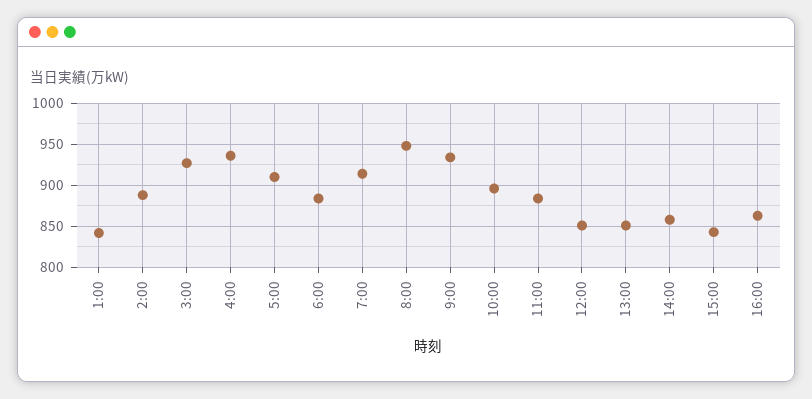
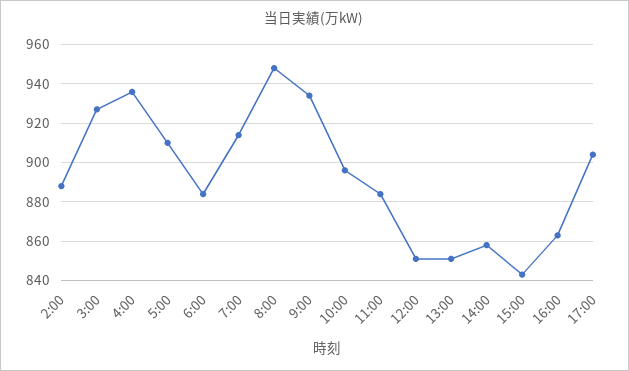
1:00: 840 -> none
17:00: none -> 905

